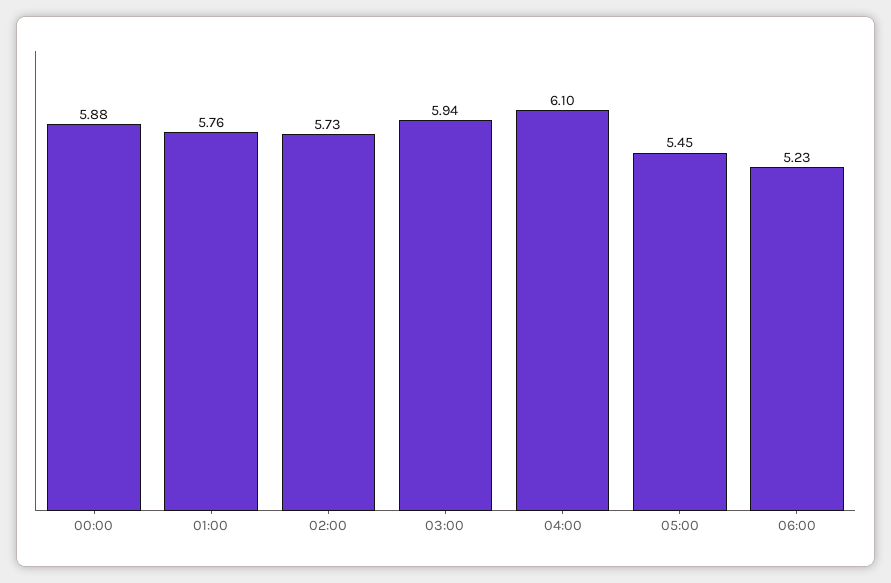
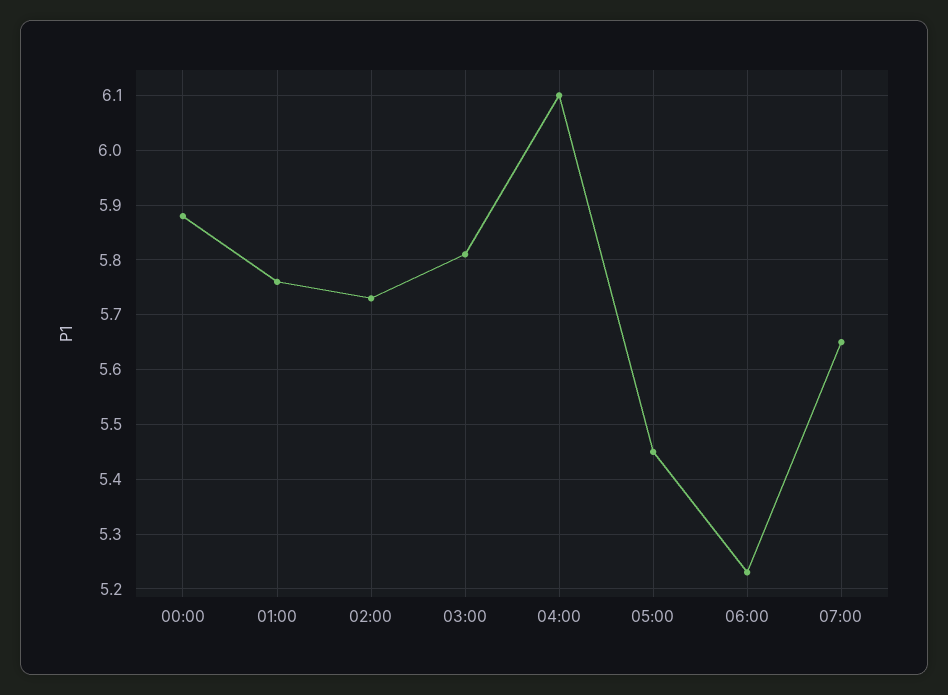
03:00: 5.94 -> 5.8
07:00: none -> 5.65

